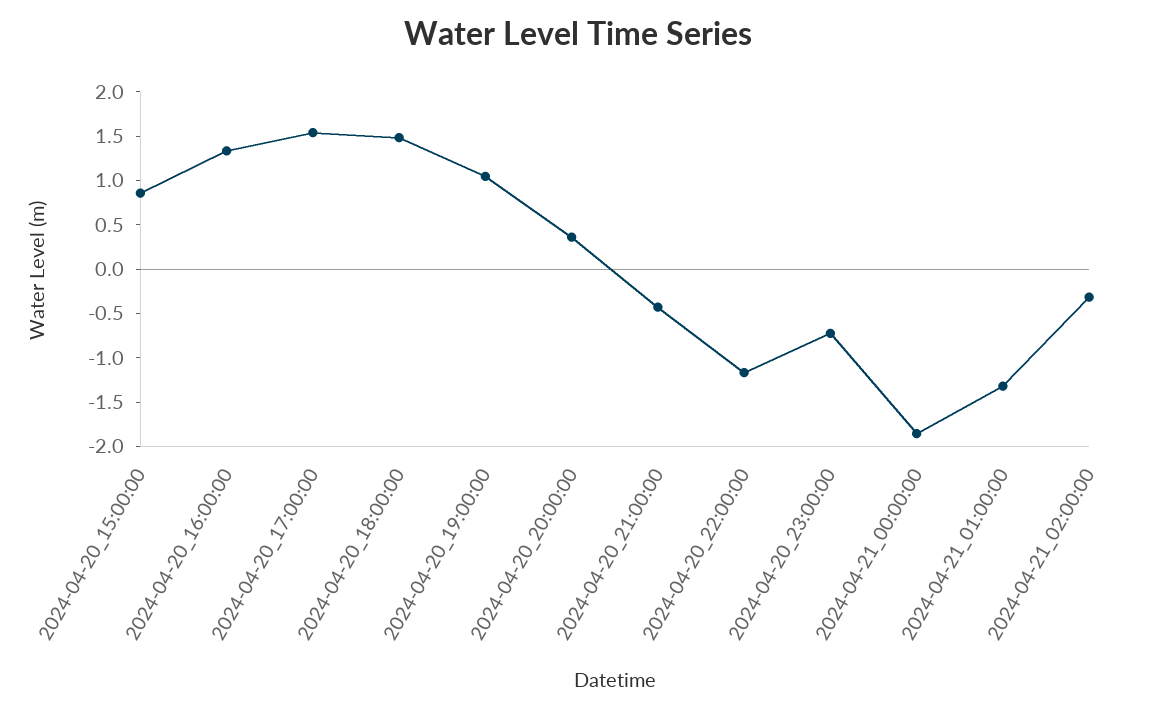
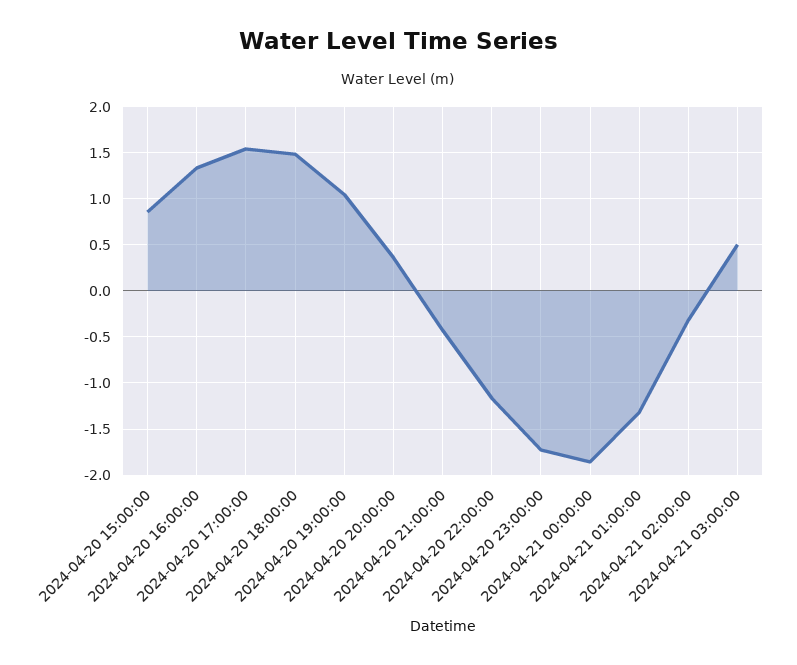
2024-04-20_23:00:00: -0.7 -> -1.7
2024-04-21 03:00:00: none -> 0.5

